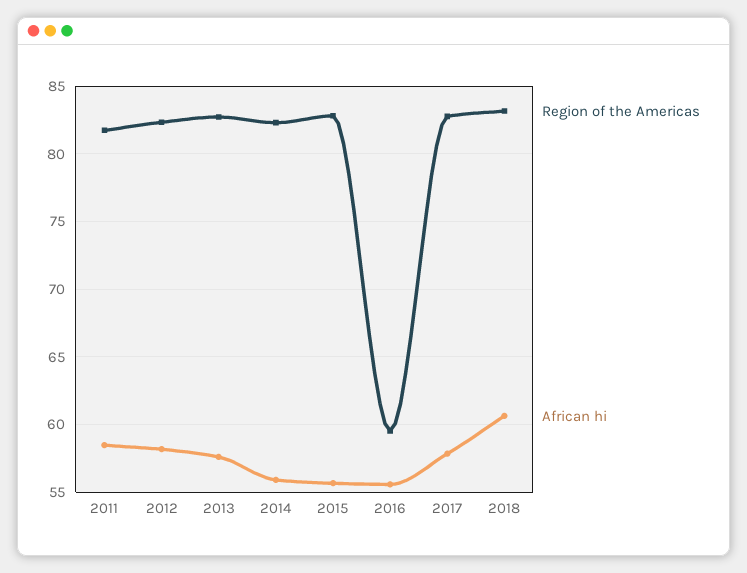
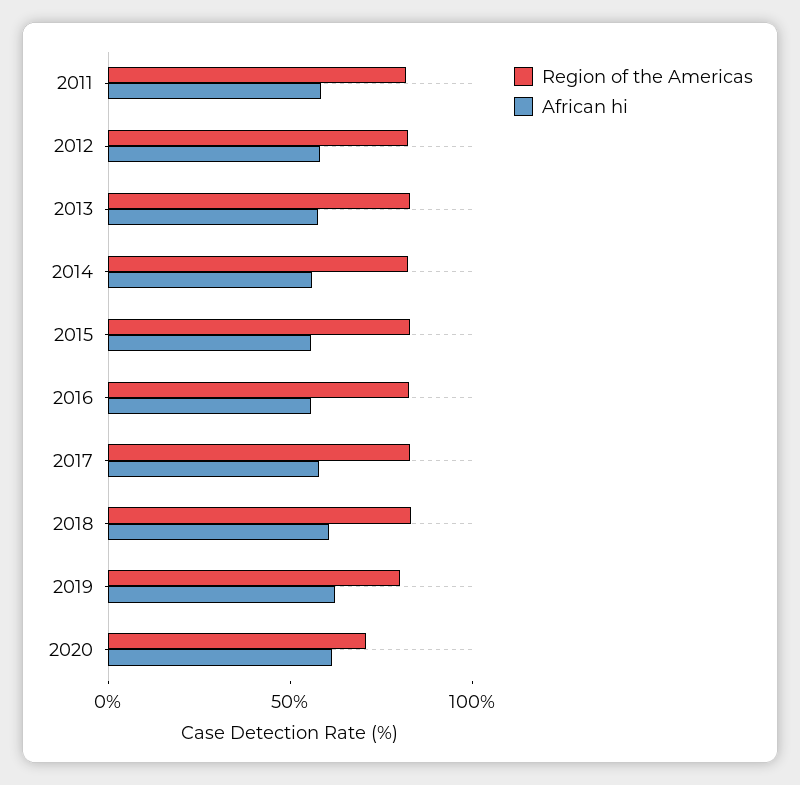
Region of the Americas, 2016: 59.5 -> 80
Region of the Americas, 2019: none -> 80
African hi, 2019: none -> 60
Region of the Americas, 2020: none -> 70
African hi, 2020: none -> 60

